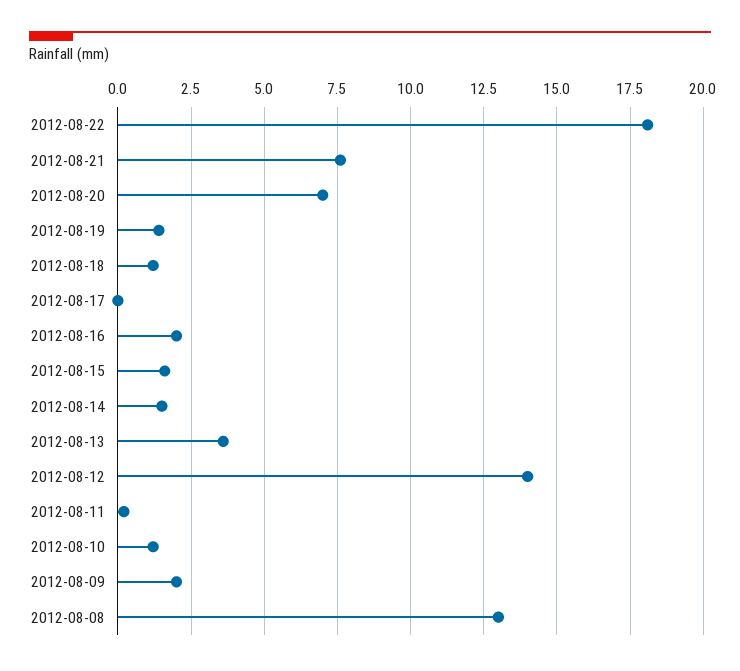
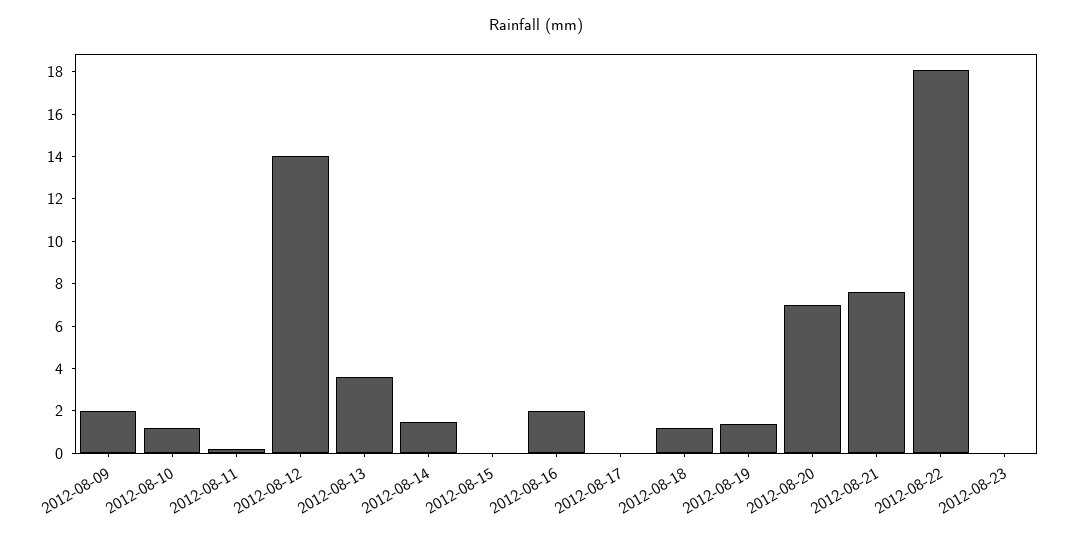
2012-08-15: 1.5 -> 0
2012-08-08: 13 -> none
2012-08-23: none -> 0

